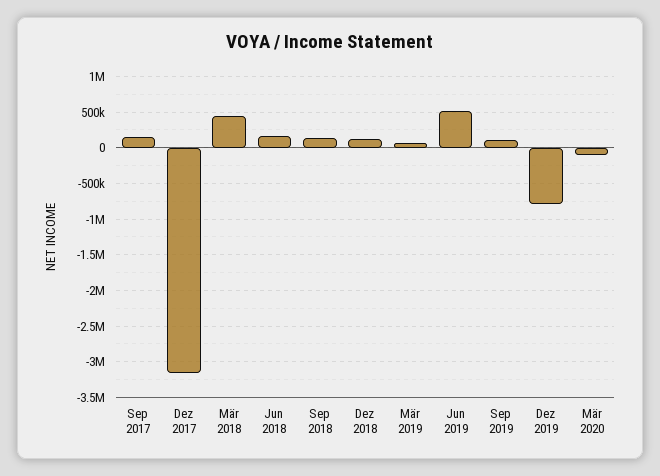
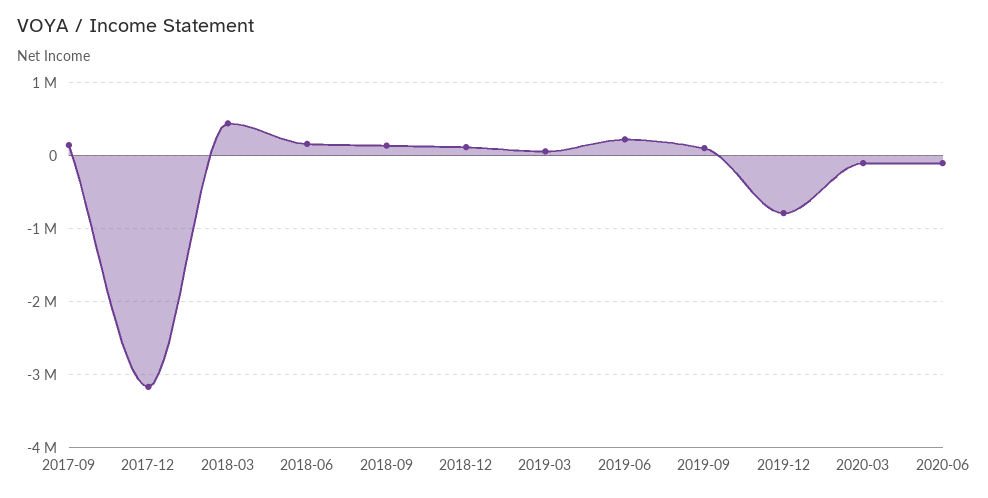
Jun 2019: 500000 -> 200000
2020-06: none -> -100000

